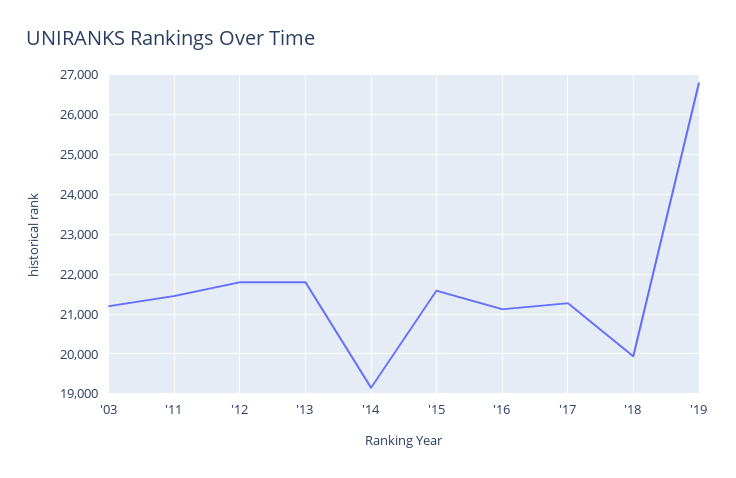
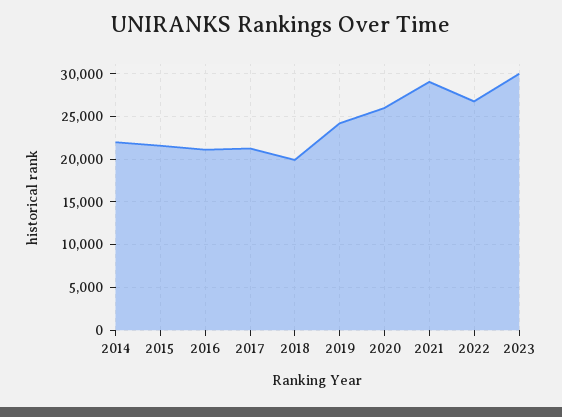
'03: 21200 -> none
'11: 21400 -> none
'12: 21800 -> none
'13: 21800 -> none
'14: 19200 -> 22000
'19: 26800 -> 24000
2020: none -> 26000
2021: none -> 29000
2022: none -> 27000
2023: none -> 30000

